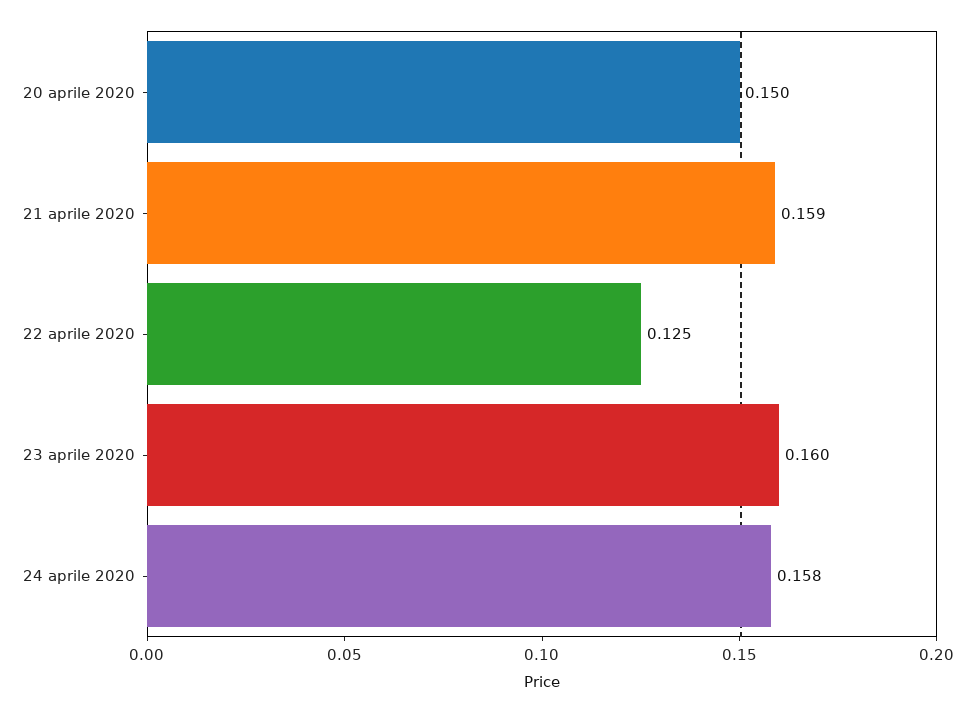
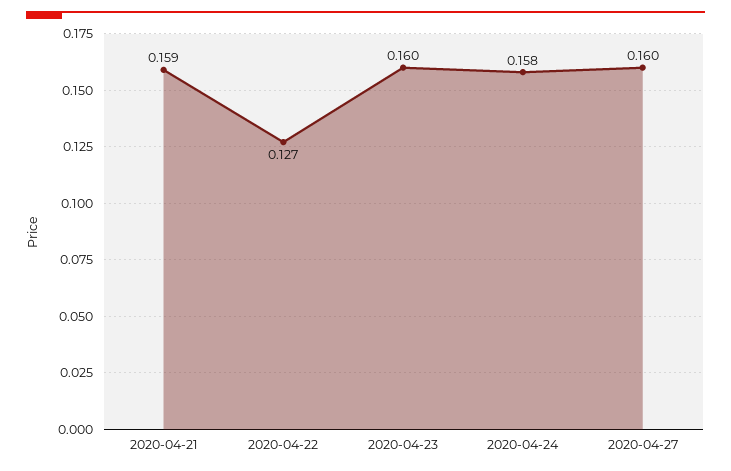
20 aprile 2020: 0.15 -> none
22 aprile 2020: 0.125 -> 0.127
2020-04-27: none -> 0.16

